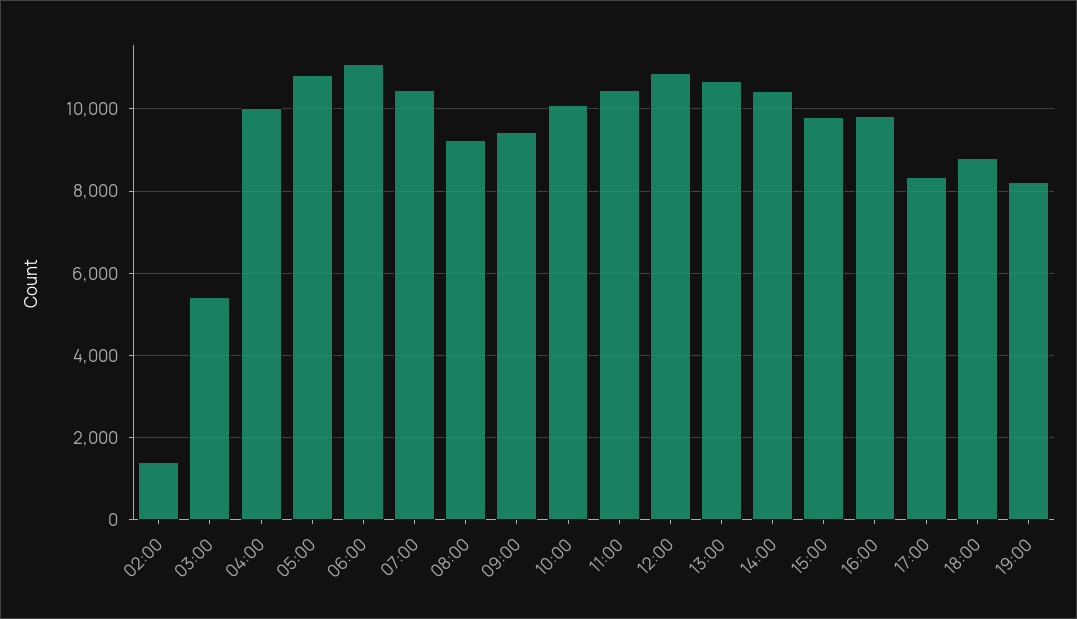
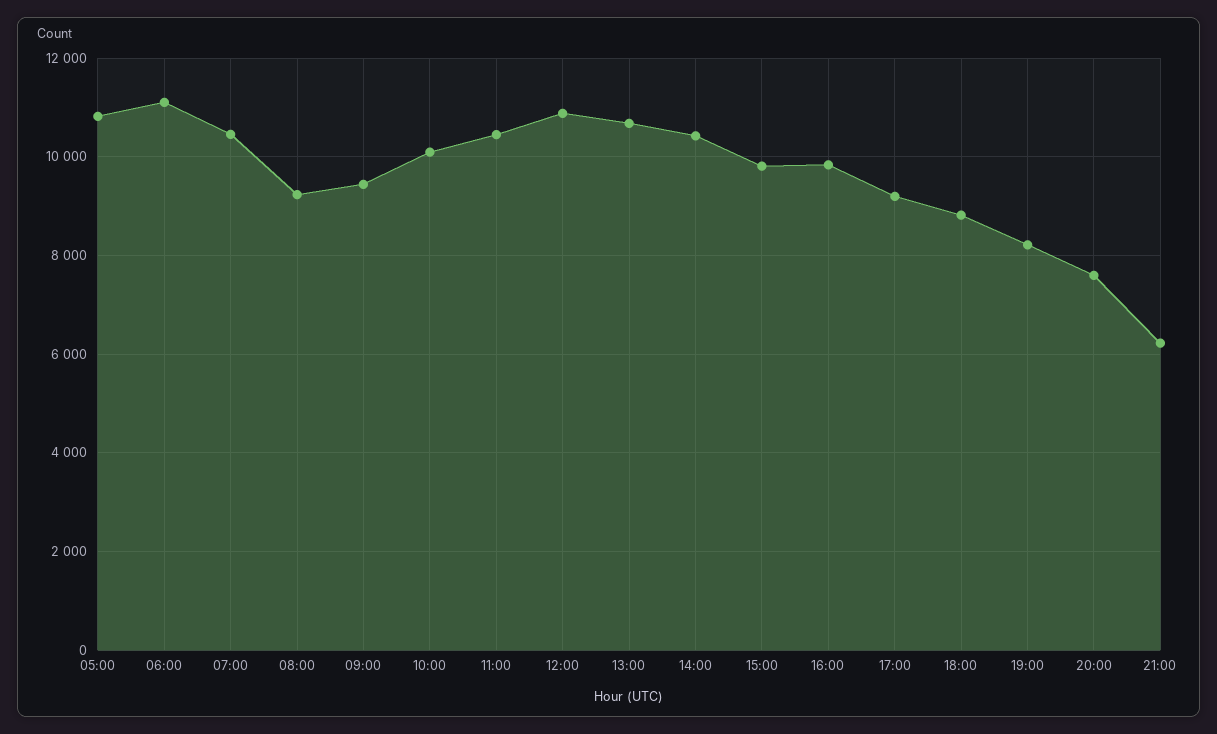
02:00: 1400 -> none
03:00: 5400 -> none
04:00: 10000 -> none
17:00: 8400 -> 9200
20:00: none -> 7600
21:00: none -> 6200

